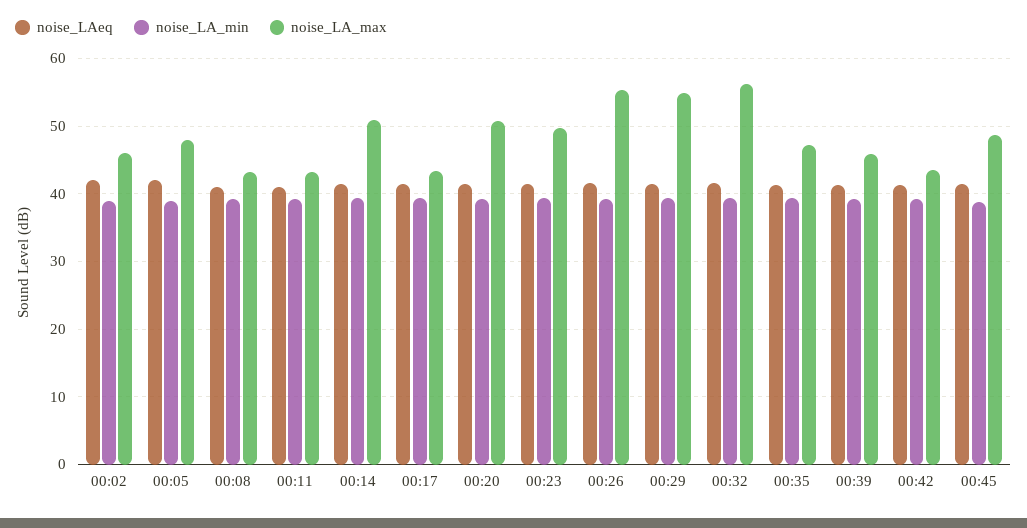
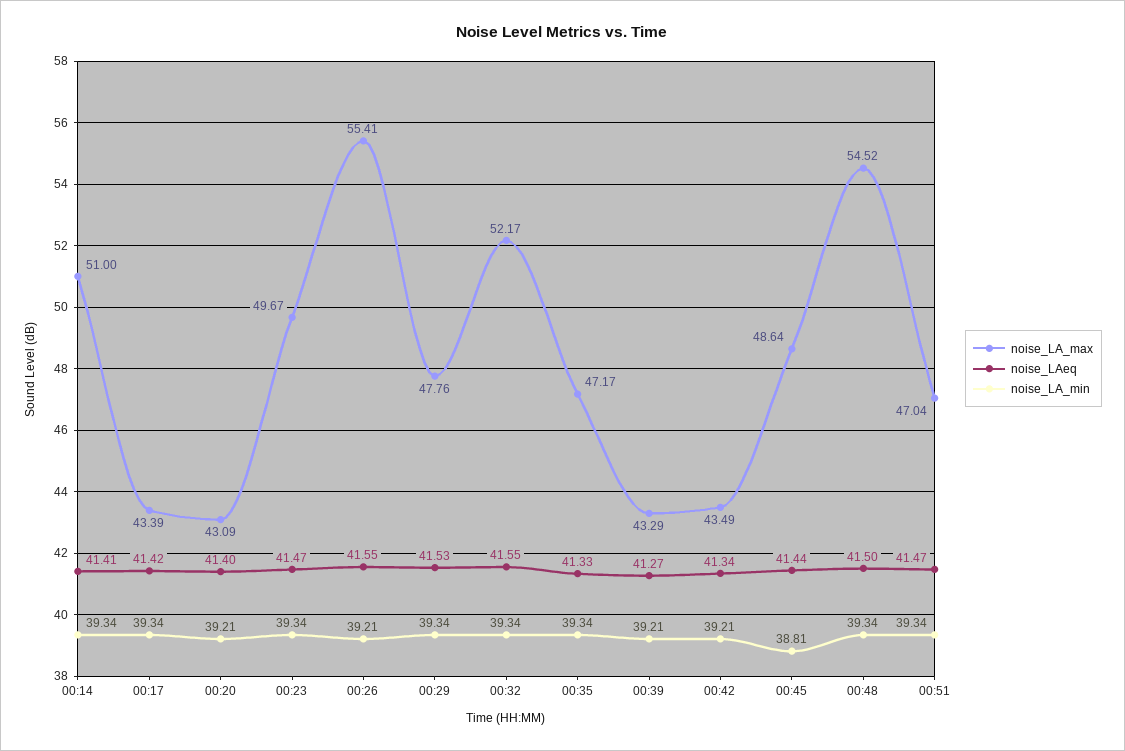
noise_LAeq, 00:02: 42 -> none
noise_LA_min, 00:02: 39 -> none
noise_LA_max, 00:02: 46 -> none
noise_LAeq, 00:05: 42 -> none
noise_LA_min, 00:05: 39 -> none
noise_LA_max, 00:05: 48 -> none
noise_LAeq, 00:08: 41 -> none
noise_LA_min, 00:08: 39 -> none
noise_LA_max, 00:08: 43 -> none
noise_LAeq, 00:11: 41 -> none
noise_LA_min, 00:11: 39 -> none
noise_LA_max, 00:11: 43 -> none
noise_LA_max, 00:20: 51 -> 43.09
noise_LA_max, 00:29: 55 -> 47.76
noise_LA_max, 00:32: 56 -> 52.17
noise_LA_max, 00:39: 46 -> 43.29
noise_LA_max, 00:48: none -> 54.52
noise_LAeq, 00:48: none -> 41.5
noise_LA_min, 00:48: none -> 39.34
noise_LA_max, 00:51: none -> 47.04
noise_LAeq, 00:51: none -> 41.47
noise_LA_min, 00:51: none -> 39.34

